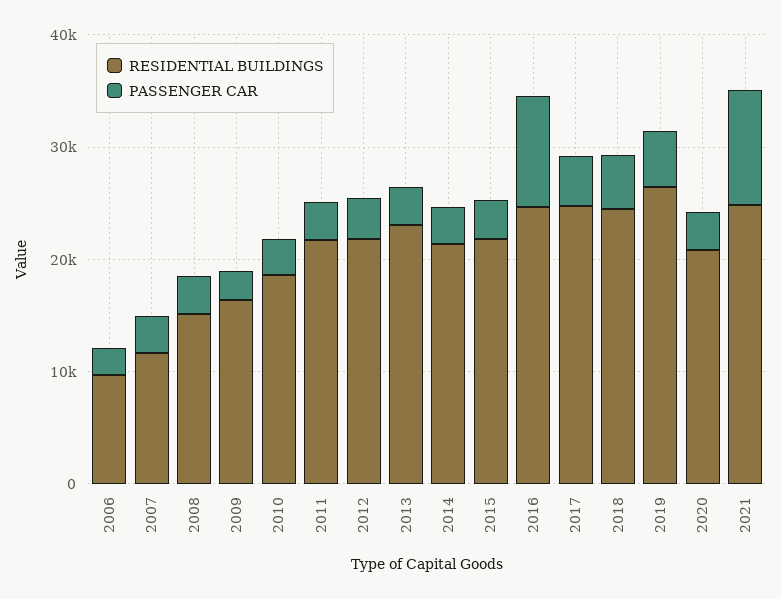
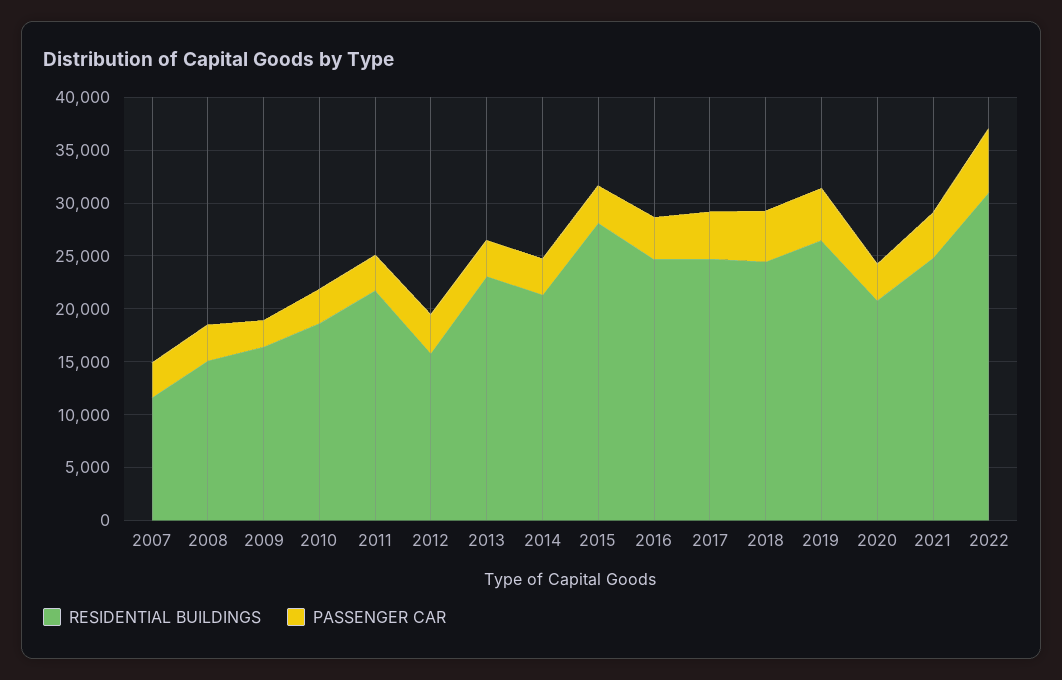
RESIDENTIAL BUILDINGS, 2006: 10000 -> none
PASSENGER CAR, 2006: 2000 -> none
RESIDENTIAL BUILDINGS, 2012: 22000 -> 16000
RESIDENTIAL BUILDINGS, 2015: 22000 -> 28000
PASSENGER CAR, 2016: 10000 -> 4000
PASSENGER CAR, 2021: 10000 -> 4000
RESIDENTIAL BUILDINGS, 2022: none -> 31000
PASSENGER CAR, 2022: none -> 6000

